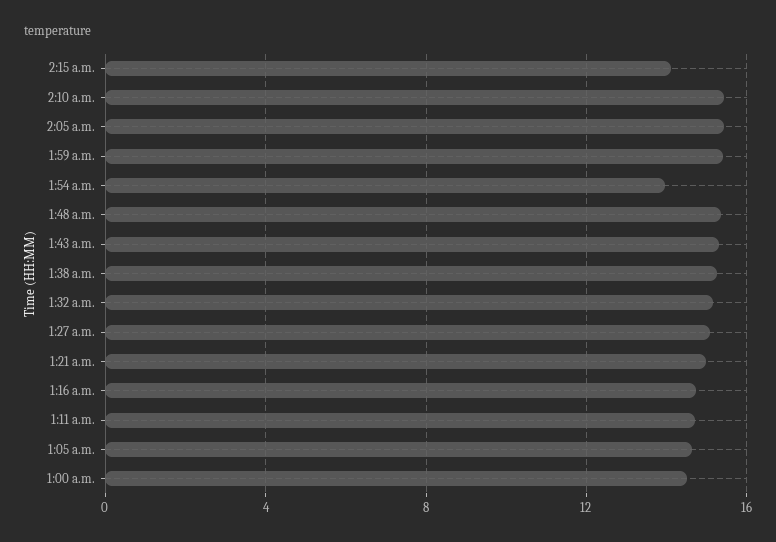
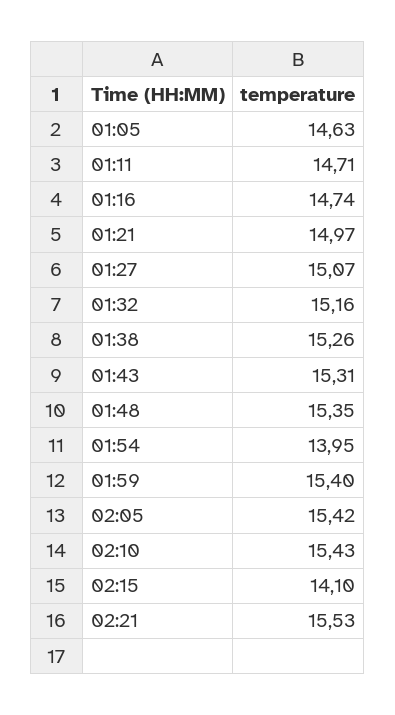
1:00 a.m.: 14.5 -> none
02:21: none -> 15.53

